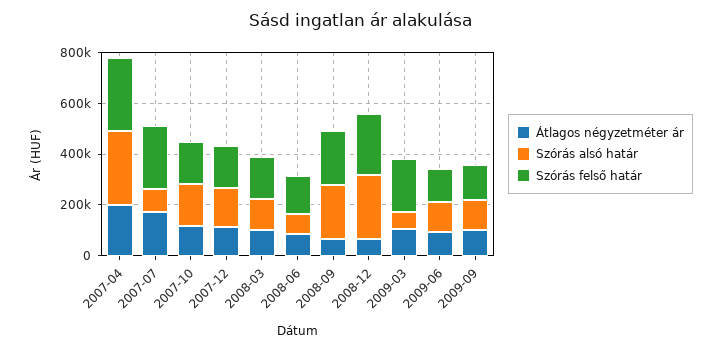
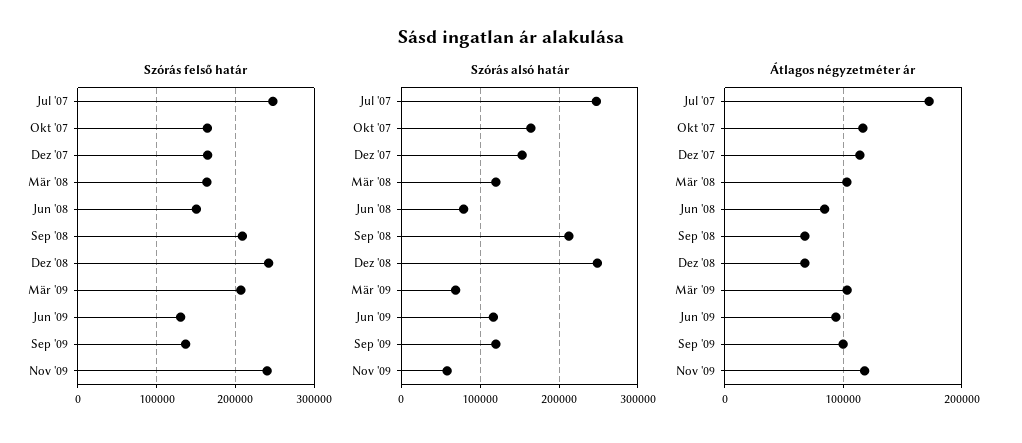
Átlagos négyzetméter ár, 2007-04: 200000 -> none
Szórás alsó határ, 2007-04: 300000 -> none
Szórás felső határ, 2007-04: 300000 -> none
Szórás alsó határ, 2007-07: 100000 -> 250000
Szórás felső határ, Nov '09: none -> 240000
Szórás alsó határ, Nov '09: none -> 60000
Átlagos négyzetméter ár, Nov '09: none -> 120000

